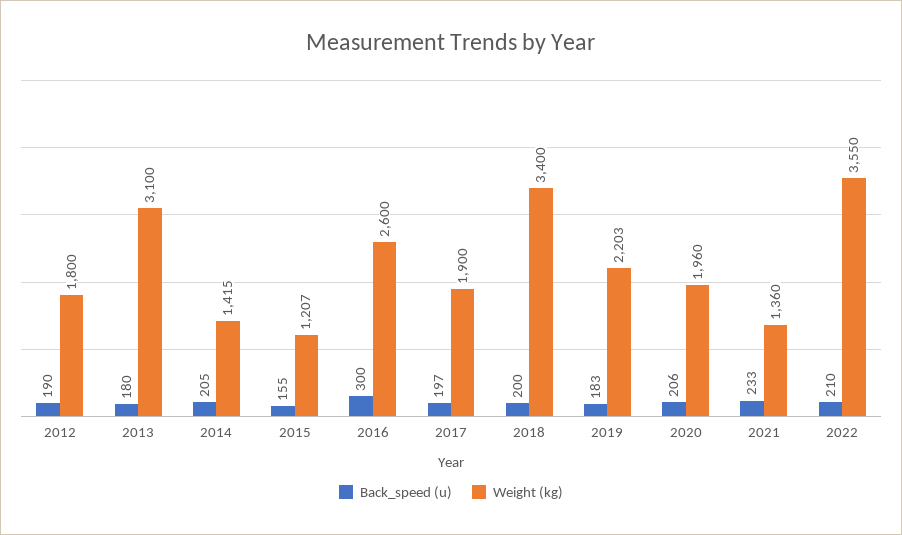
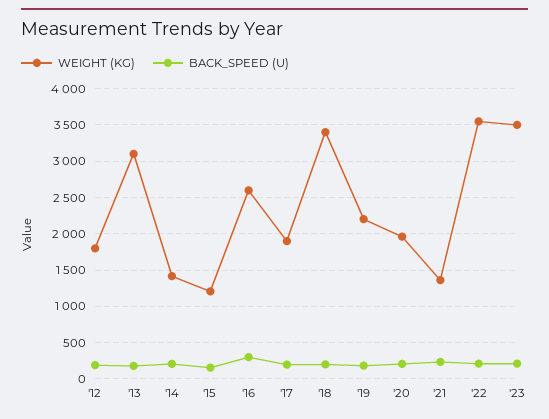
Weight (kg), '23: none -> 3500
Back_speed (u), '23: none -> 200

